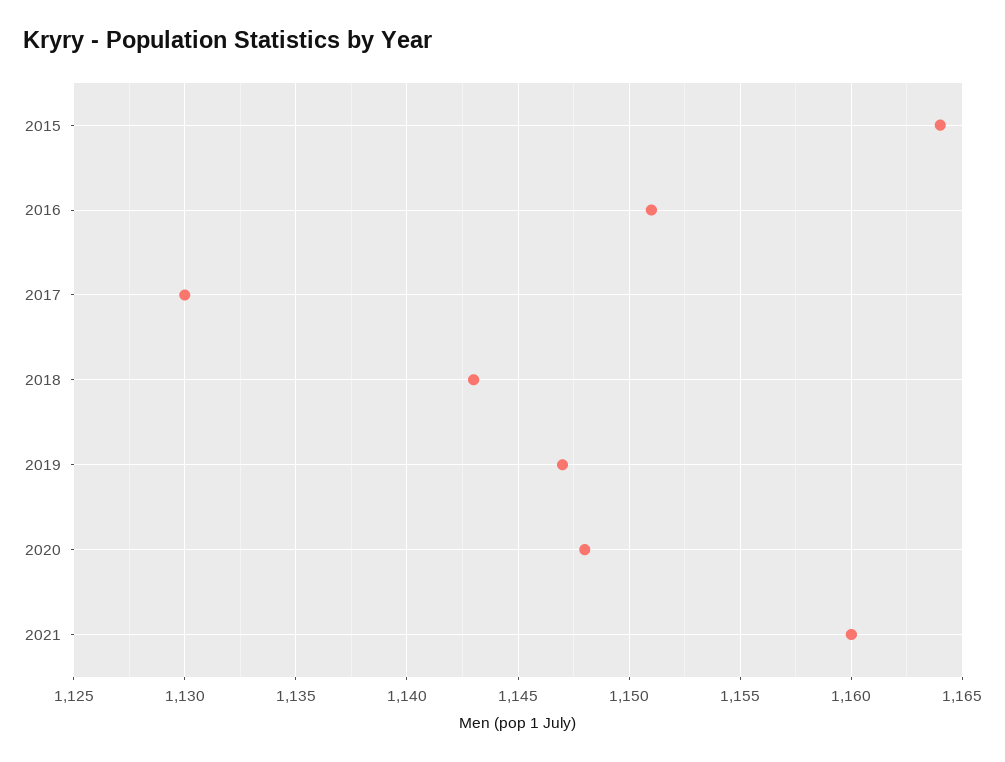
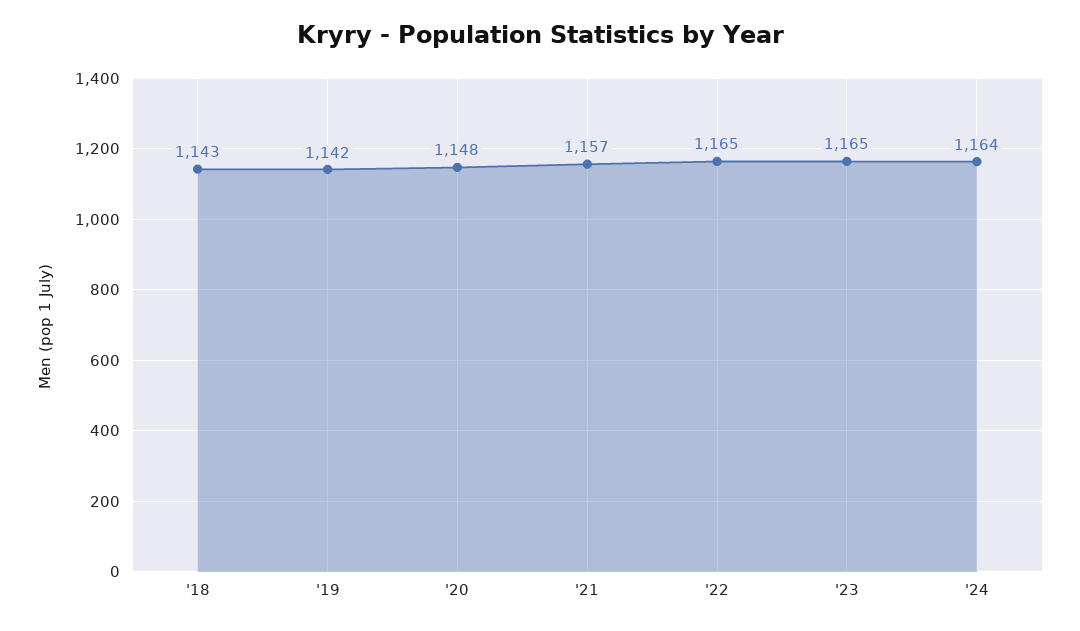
2015: 1164 -> none
2016: 1151 -> none
2017: 1130 -> none
2019: 1147 -> 1142
2021: 1160 -> 1157
'22: none -> 1165
'23: none -> 1165
'24: none -> 1164

